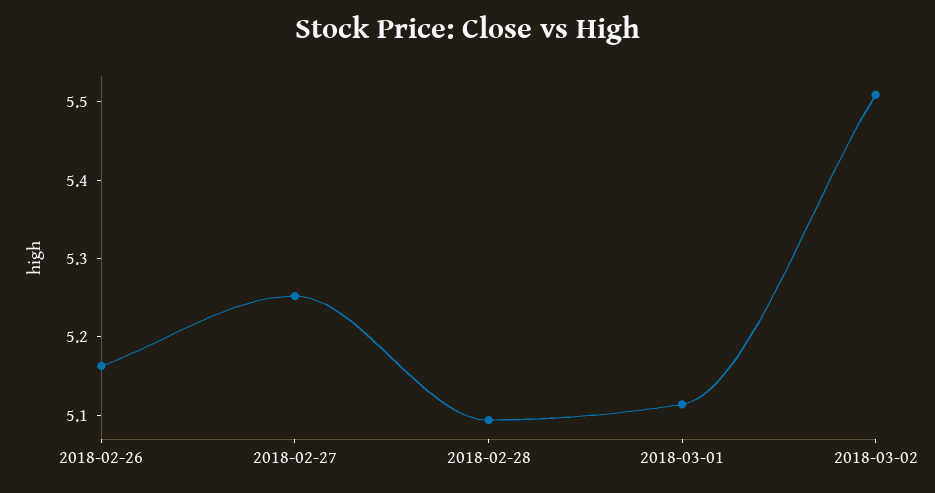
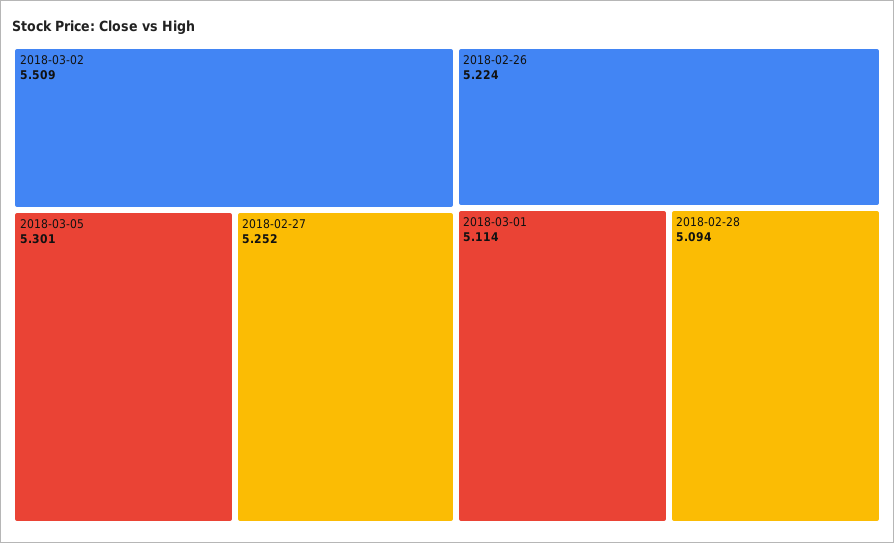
2018-02-26: 5.16 -> 5.224
2018-03-05: none -> 5.301

